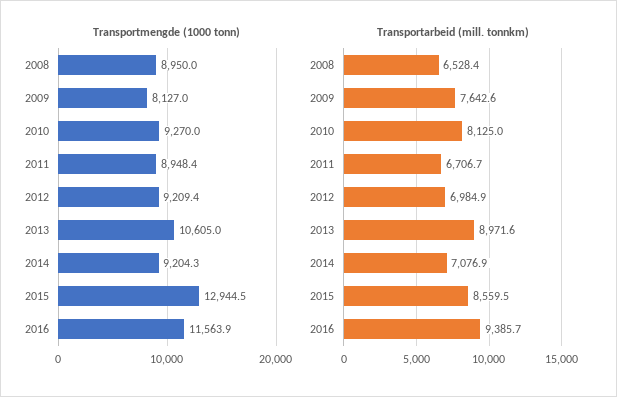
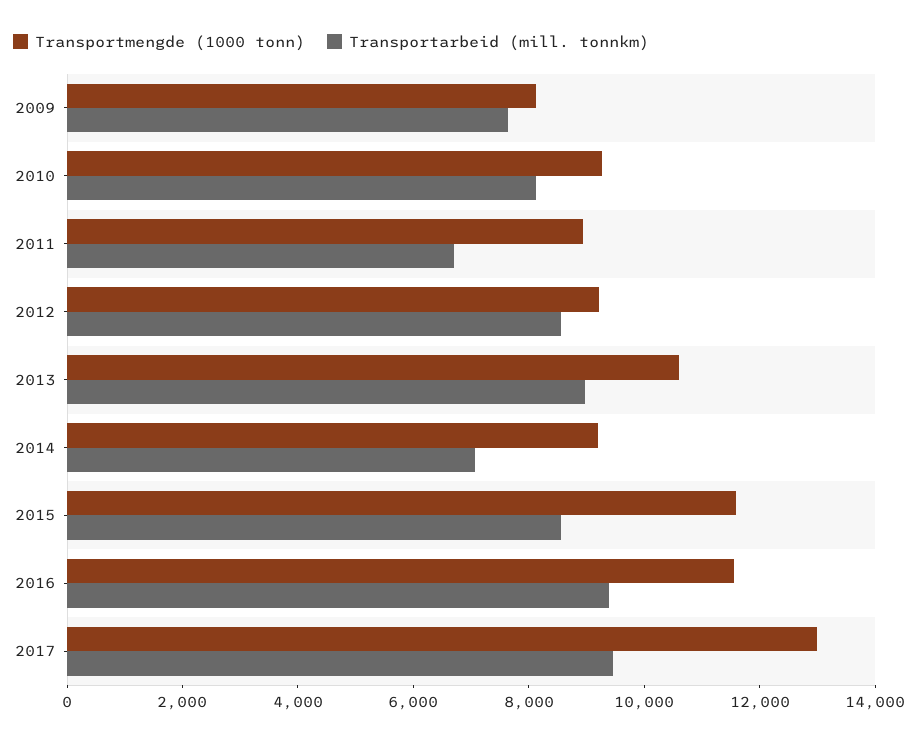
Transportmengde (1000 tonn), 2008: 8950 -> none
Transportmengde (1000 tonn), 2015: 12944.5 -> 11500
Transportarbeid (mill. tonnkm), 2008: 6528.4 -> none
Transportarbeid (mill. tonnkm), 2012: 6984.9 -> 8500
Transportmengde (1000 tonn), 2017: none -> 13000
Transportarbeid (mill. tonnkm), 2017: none -> 9500

